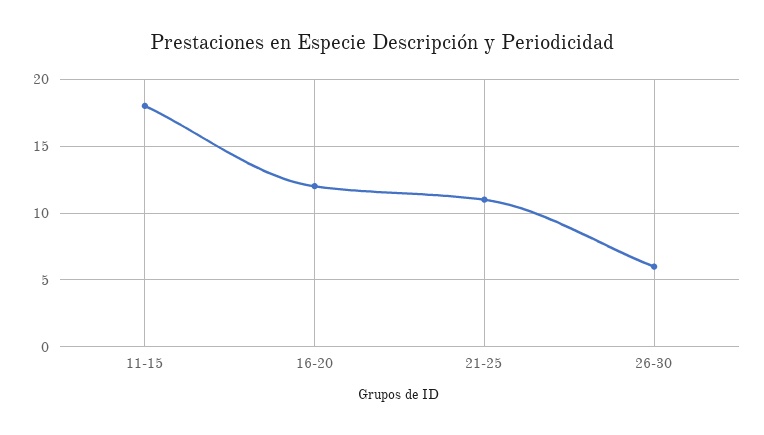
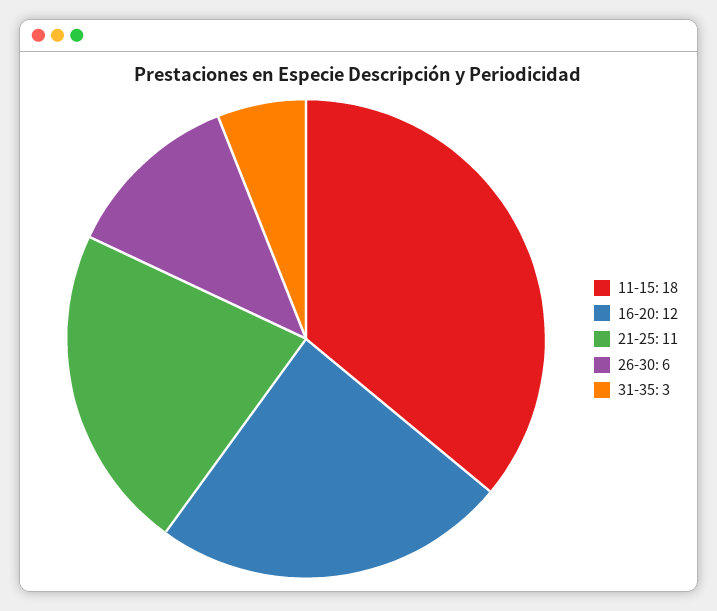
31-35: none -> 3

